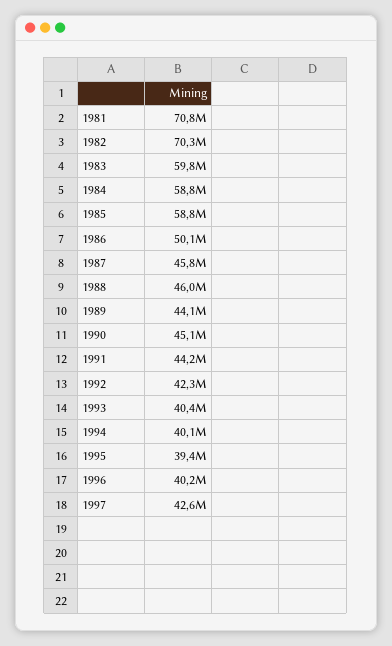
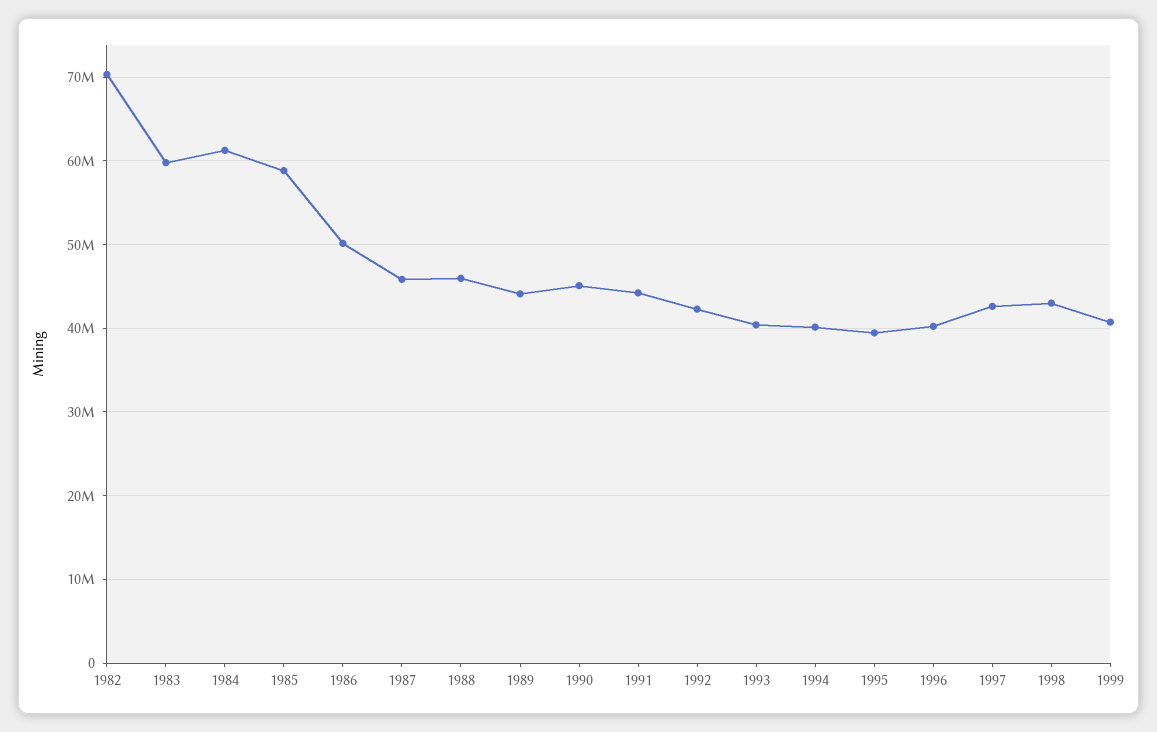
1981: 70800000 -> none
1984: 58800000 -> 61000000
1998: none -> 43000000
1999: none -> 41000000

